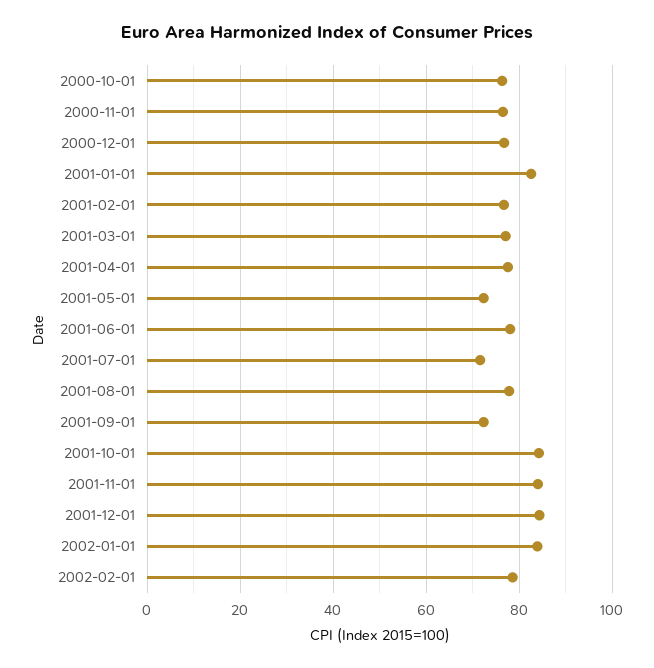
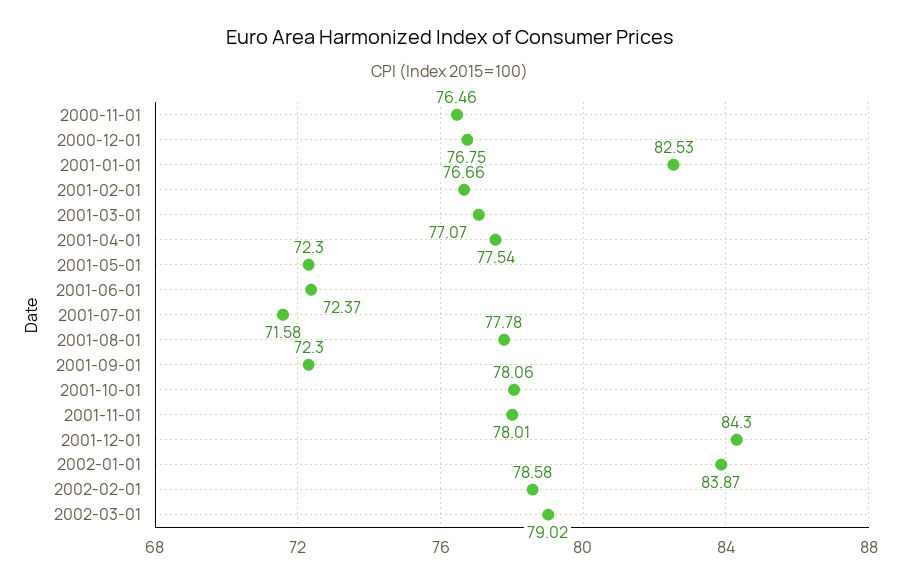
2000-10-01: 76 -> none
2001-06-01: 78 -> 72.37
2001-10-01: 84 -> 78.06
2001-11-01: 84 -> 78.01
2002-03-01: none -> 79.02

